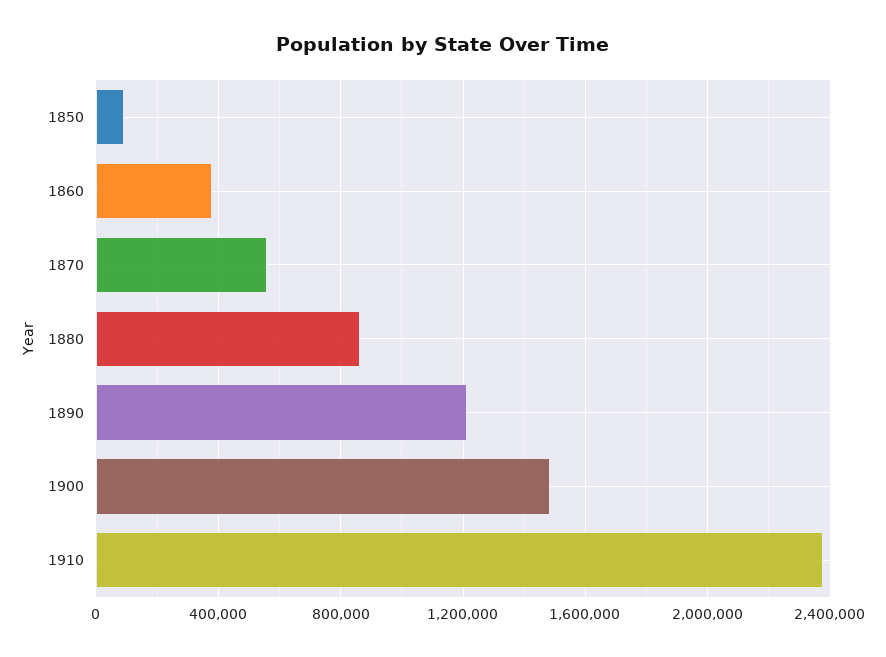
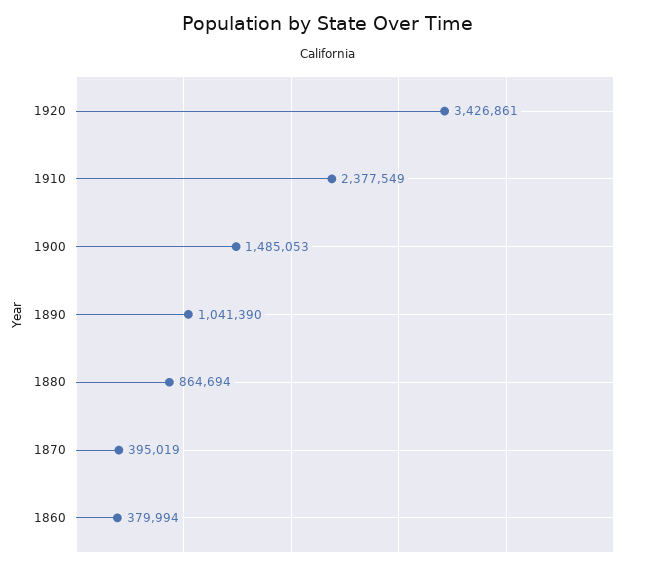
1850: 100000 -> none
1870: 550000 -> 395019
1890: 1200000 -> 1041390
1920: none -> 3426861

